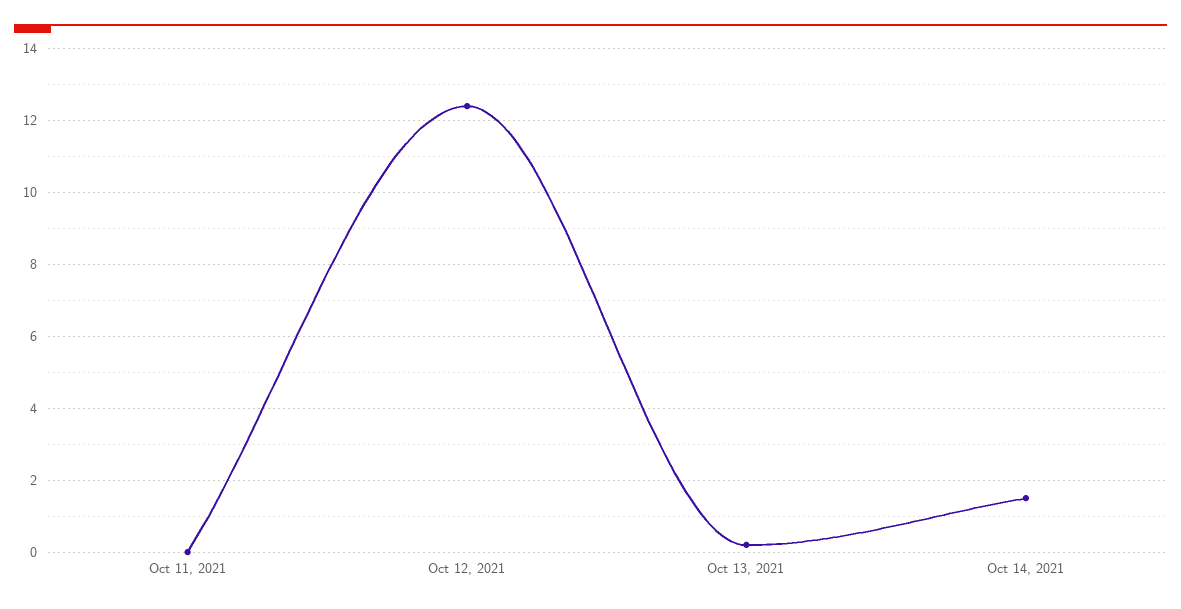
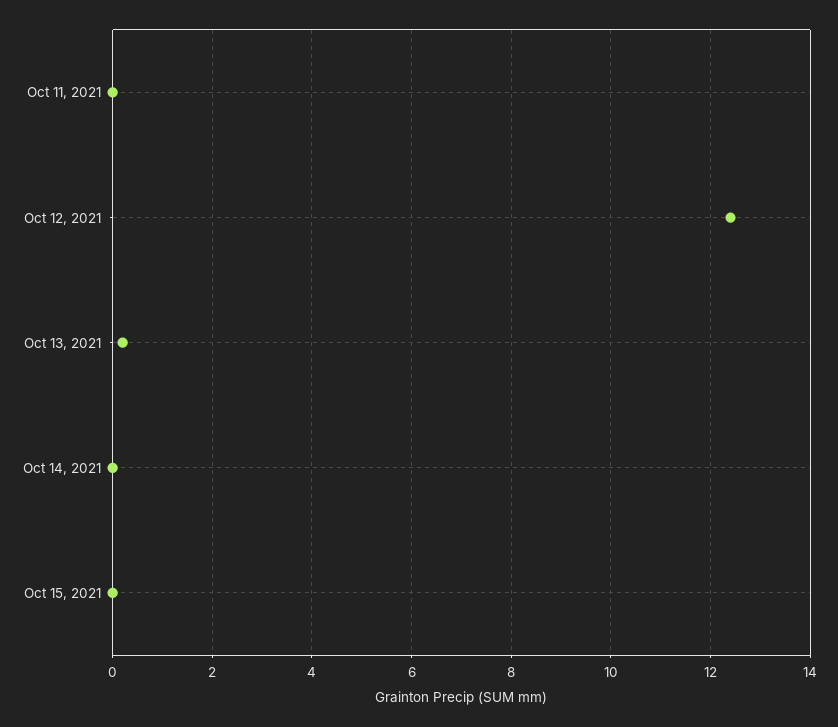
Oct 14, 2021: 1.5 -> 0
Oct 15, 2021: none -> 0

